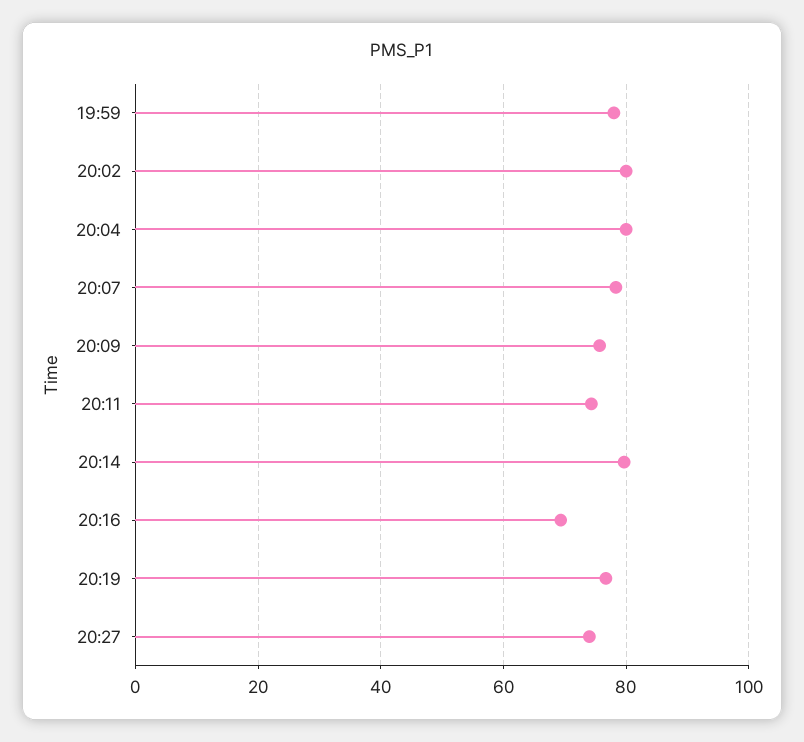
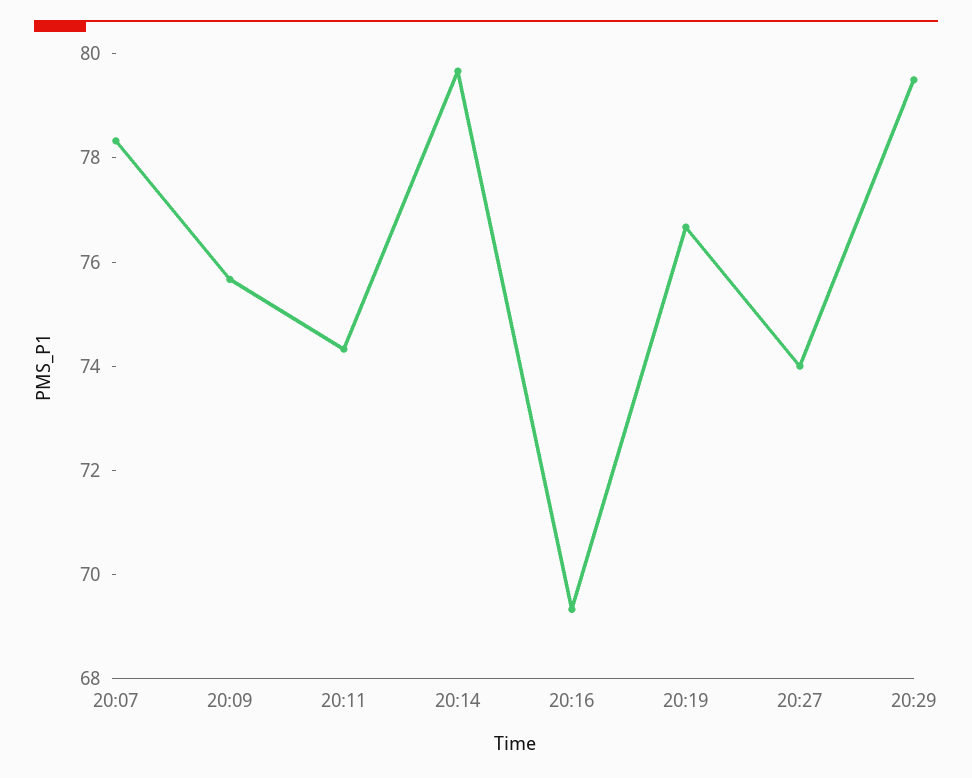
19:59: 78 -> none
20:02: 80 -> none
20:04: 80 -> none
20:29: none -> 79.5

